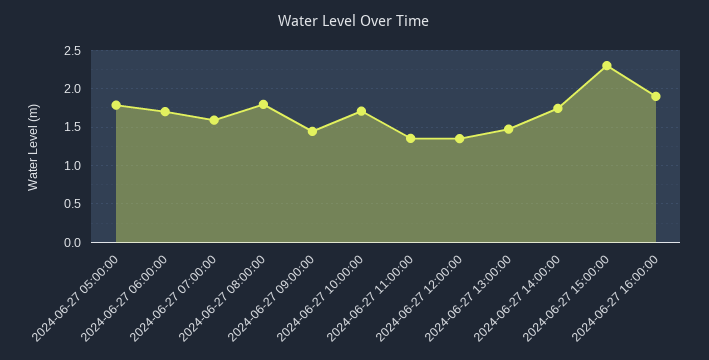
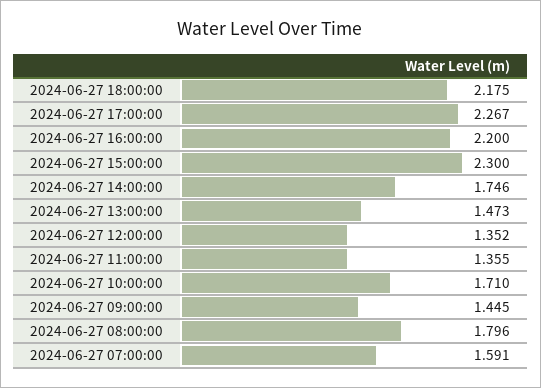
2024-06-27 05:00:00: 1.8 -> none
2024-06-27 06:00:00: 1.7 -> none
2024-06-27 16:00:00: 1.9 -> 2.2
2024-06-27 18:00:00: none -> 2.175
2024-06-27 17:00:00: none -> 2.267

